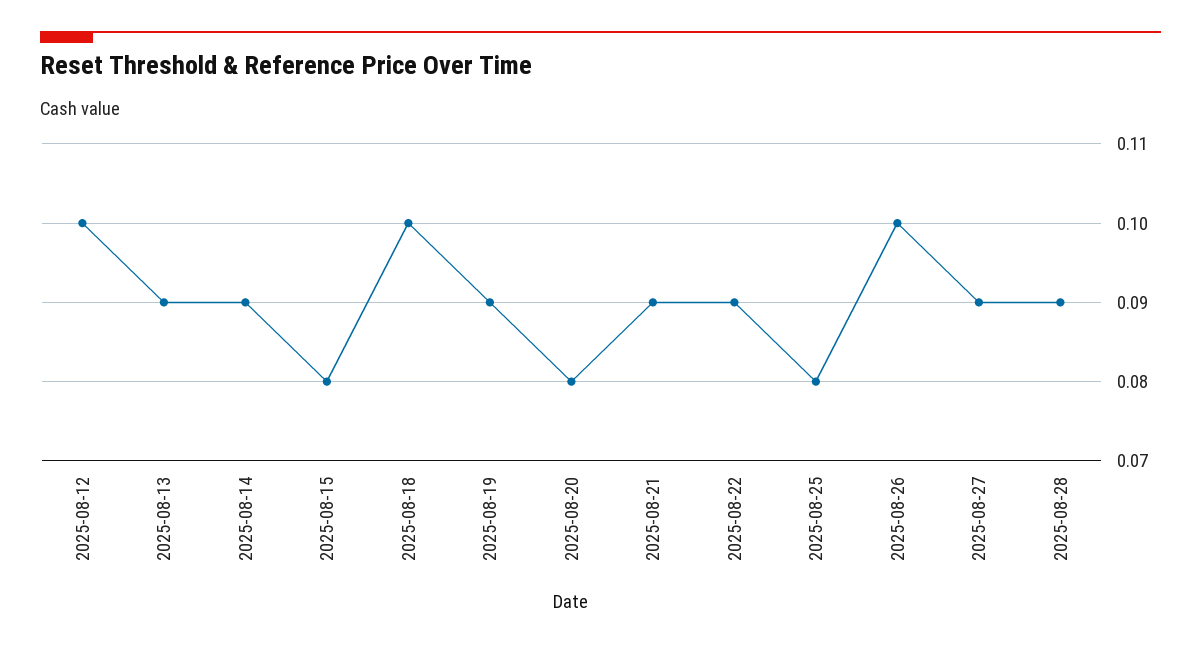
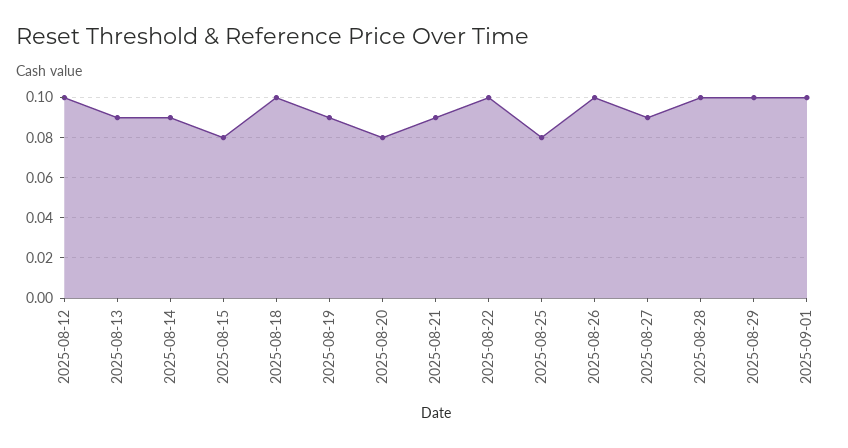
2025-08-22: 0.09 -> 0.1
2025-08-28: 0.09 -> 0.1
2025-08-29: none -> 0.1
2025-09-01: none -> 0.1

